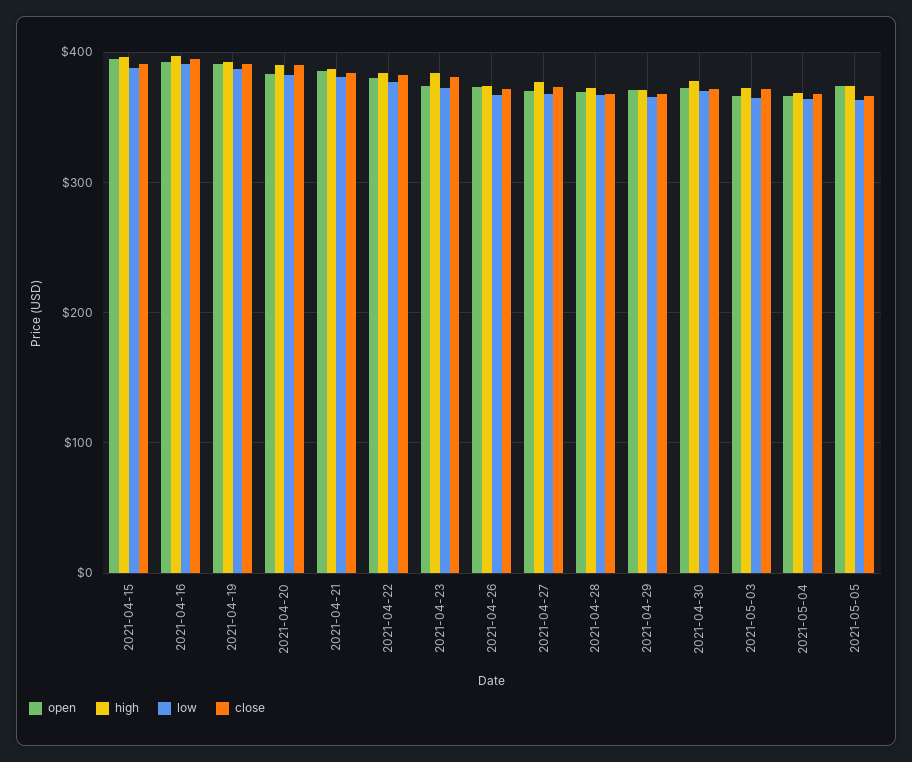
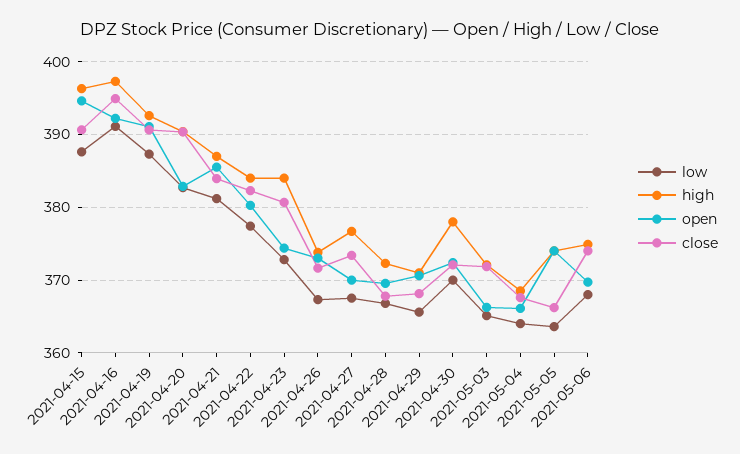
low, 2021-05-06: none -> 368
high, 2021-05-06: none -> 375
open, 2021-05-06: none -> 370
close, 2021-05-06: none -> 374

